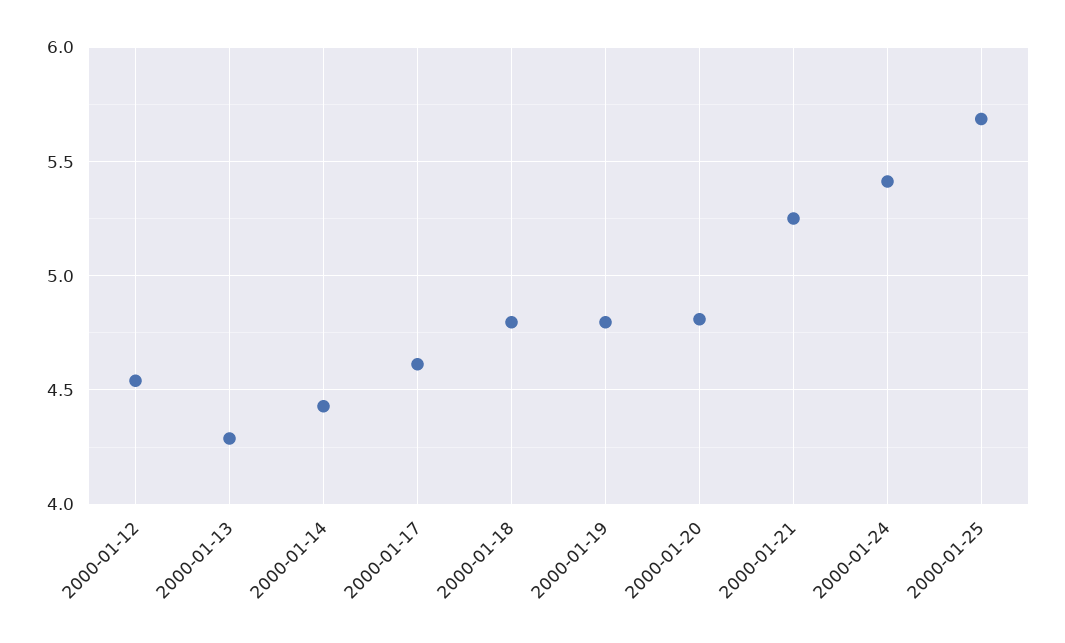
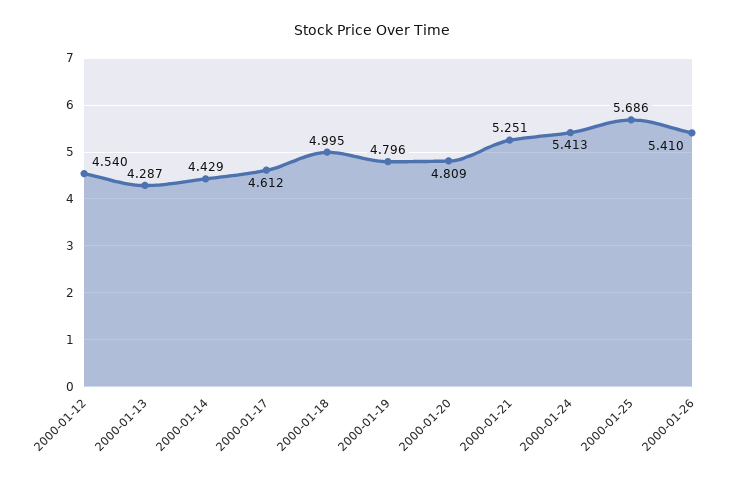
2000-01-18: 4.8 -> 4.995
2000-01-26: none -> 5.41

